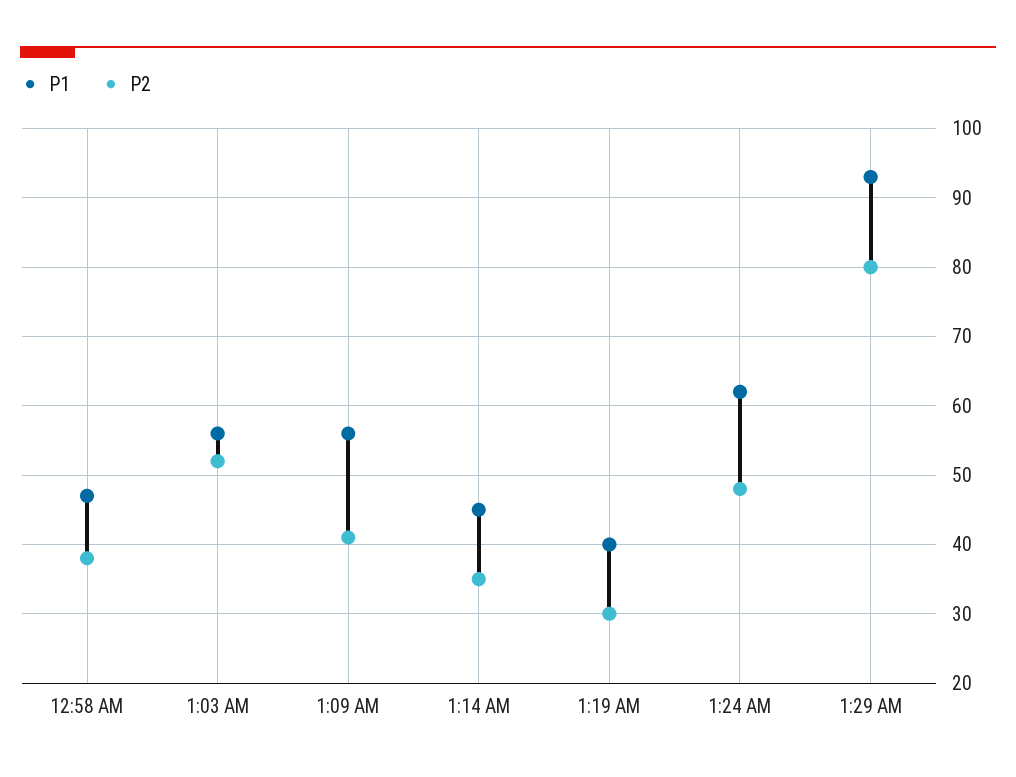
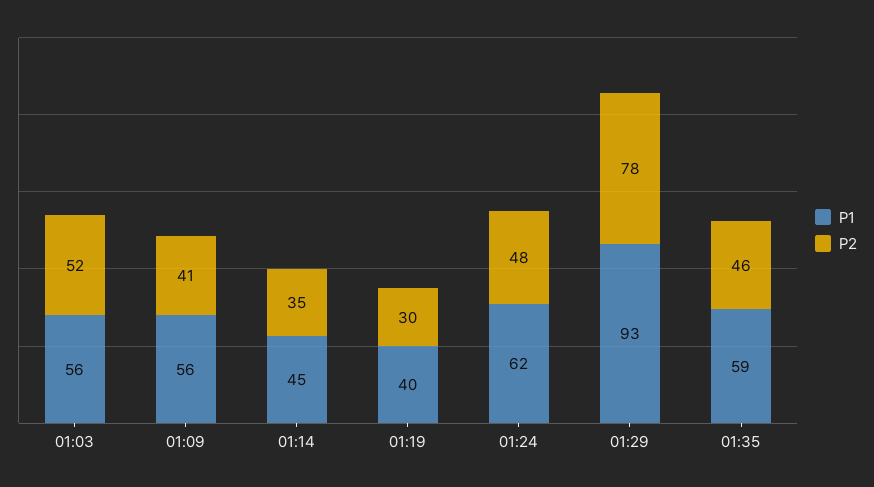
P1, 12:58 AM: 47 -> none
P2, 12:58 AM: 38 -> none
P2, 1:29 AM: 80 -> 78
P1, 01:35: none -> 59
P2, 01:35: none -> 46

